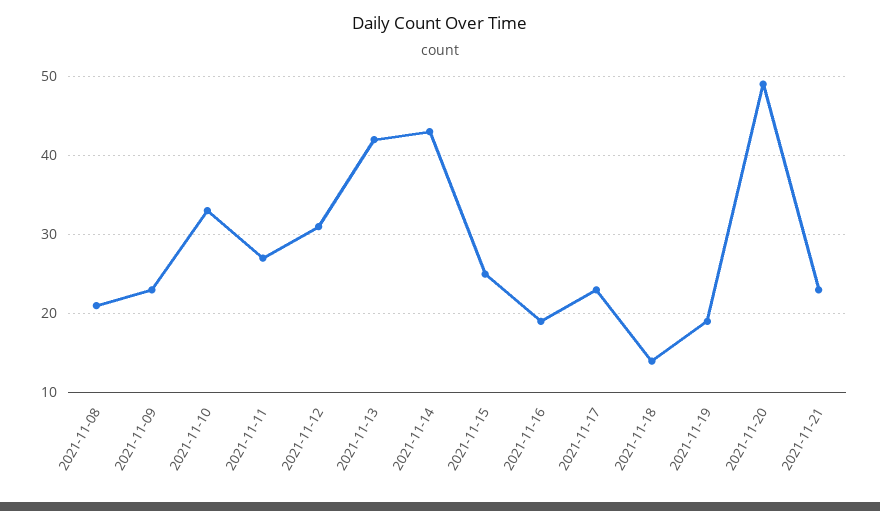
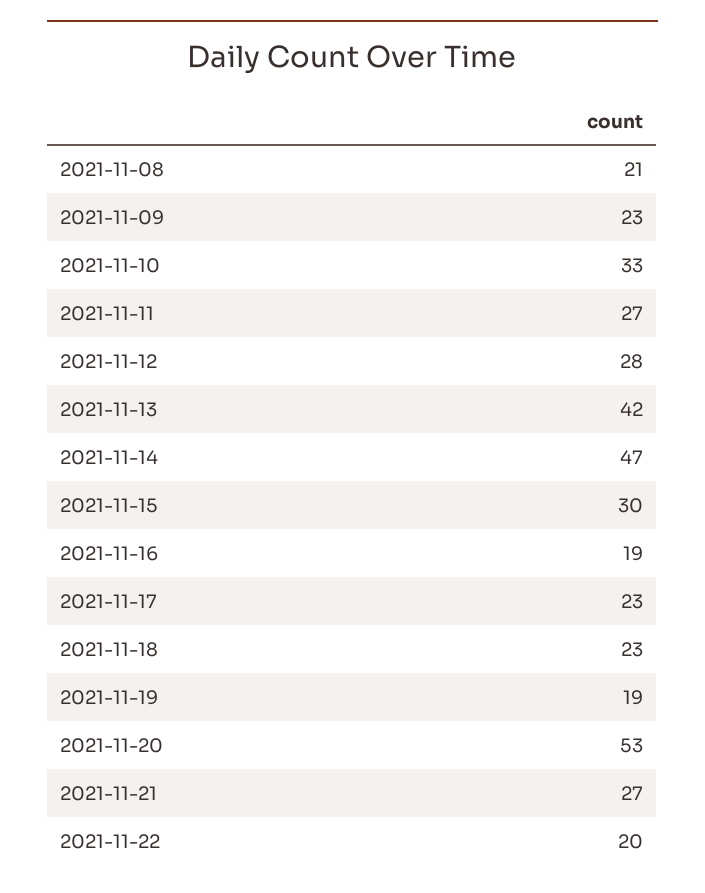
2021-11-12: 31 -> 28
2021-11-14: 43 -> 47
2021-11-15: 25 -> 30
2021-11-18: 14 -> 23
2021-11-20: 49 -> 53
2021-11-21: 23 -> 27
2021-11-22: none -> 20

